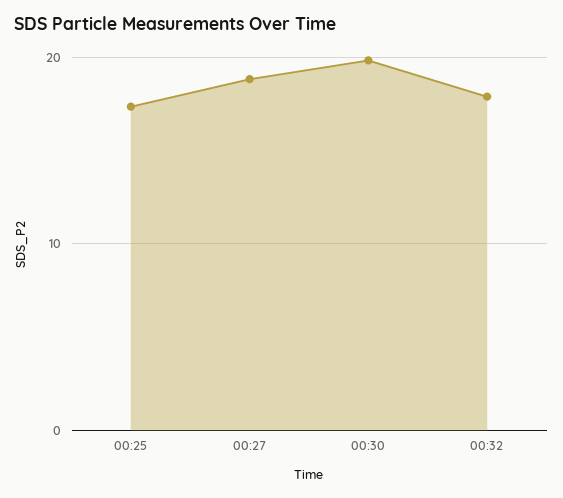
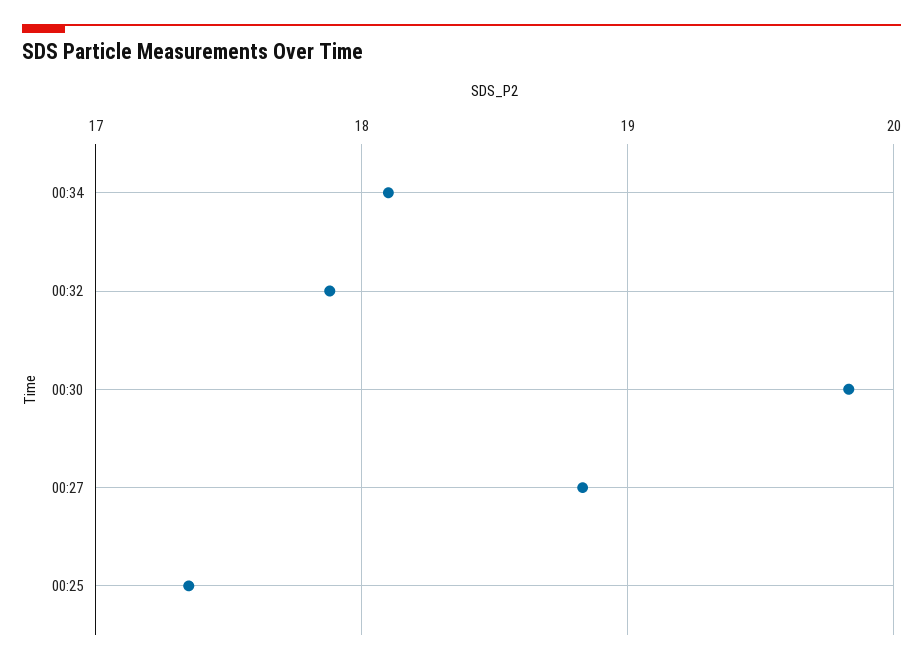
00:34: none -> 18.1

